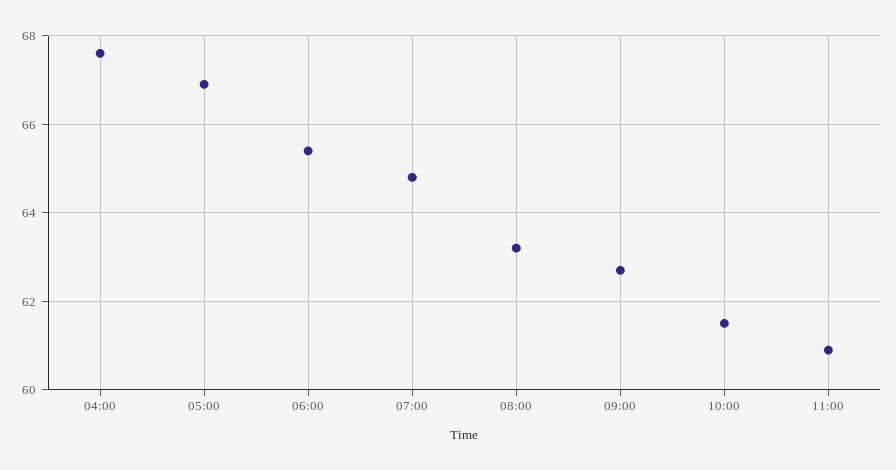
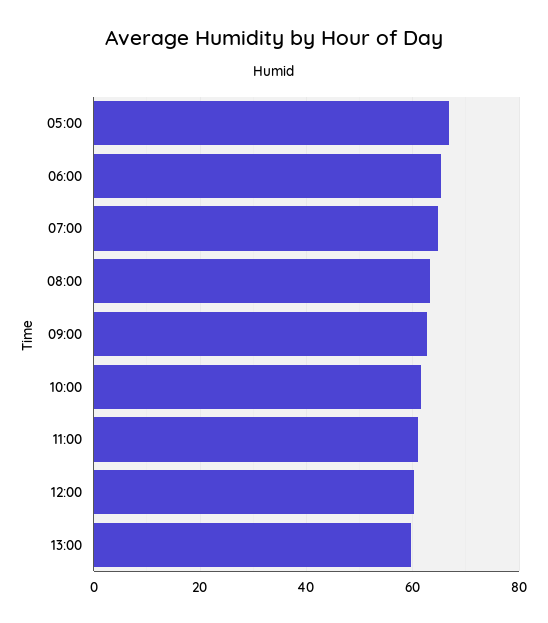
04:00: 67.5 -> none
12:00: none -> 60
13:00: none -> 60

